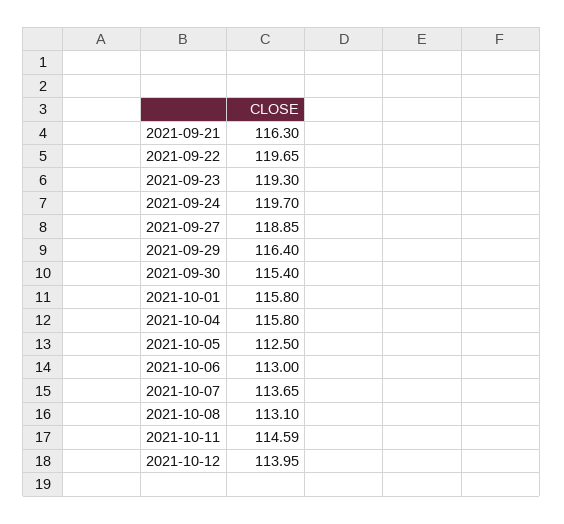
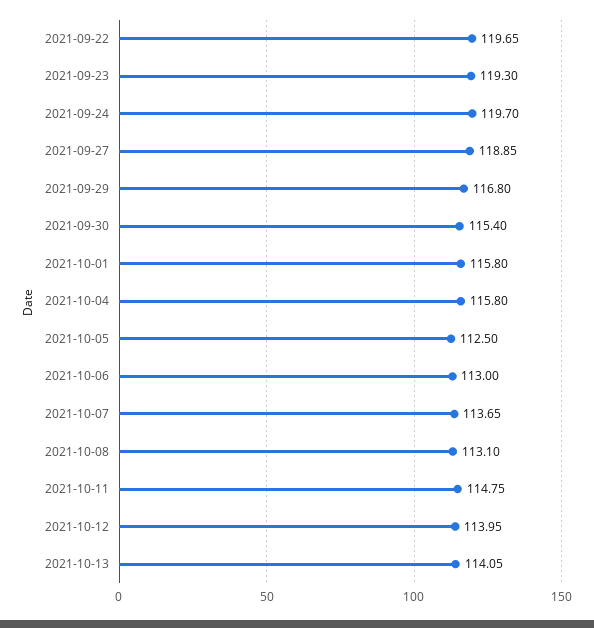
2021-09-21: 116.3 -> none
2021-09-29: 116.4 -> 116.8
2021-10-11: 114.59 -> 114.75
2021-10-13: none -> 114.05

